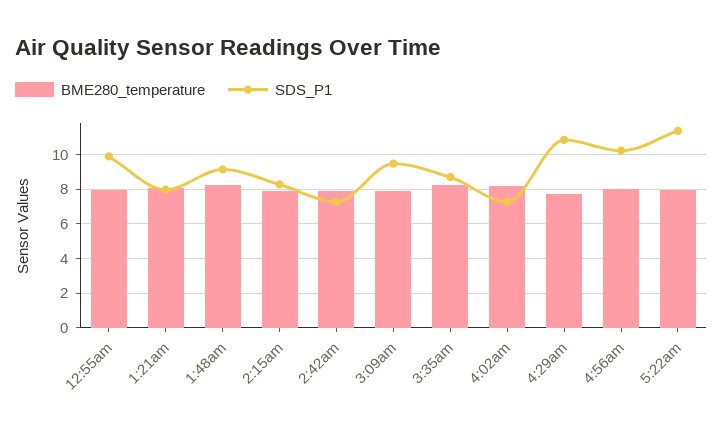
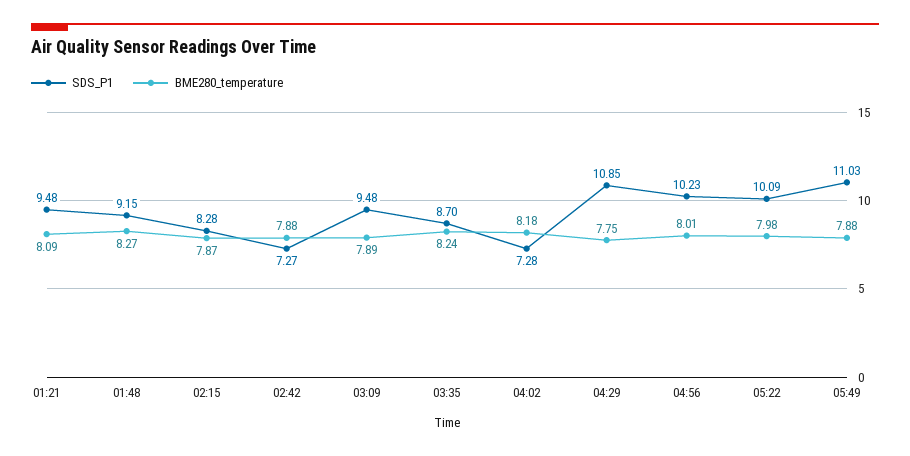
BME280_temperature, 12:55am: 8 -> none
SDS_P1, 12:55am: 10 -> none
SDS_P1, 1:21am: 8 -> 9.48
SDS_P1, 5:22am: 11.5 -> 10.09
SDS_P1, 05:49: none -> 11.03
BME280_temperature, 05:49: none -> 7.88

